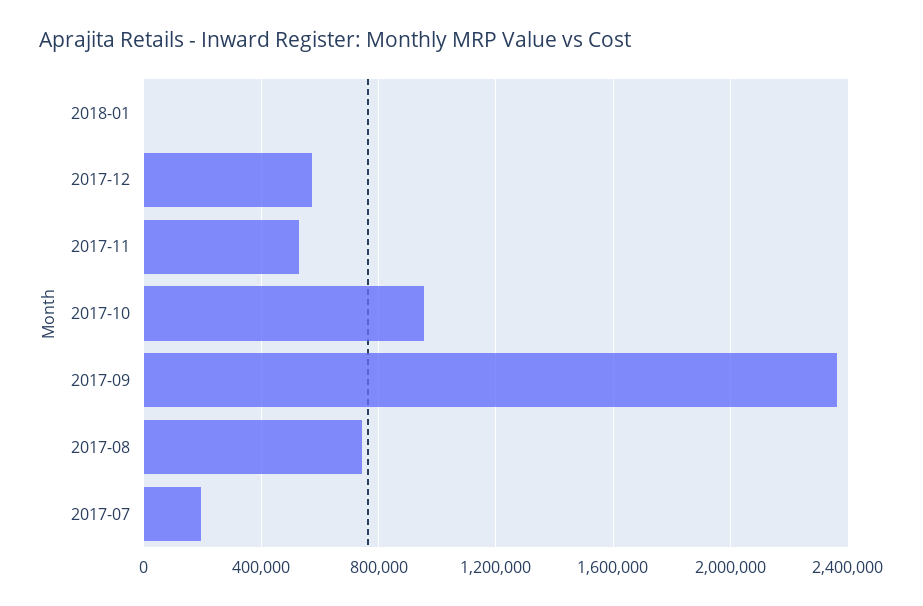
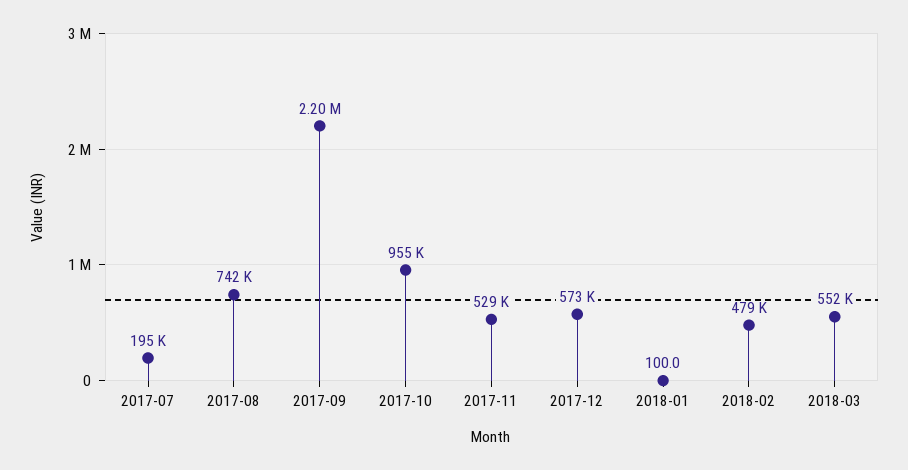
2017-09: 2350000 -> 2200000
2018-02: none -> 479000
2018-03: none -> 552000

